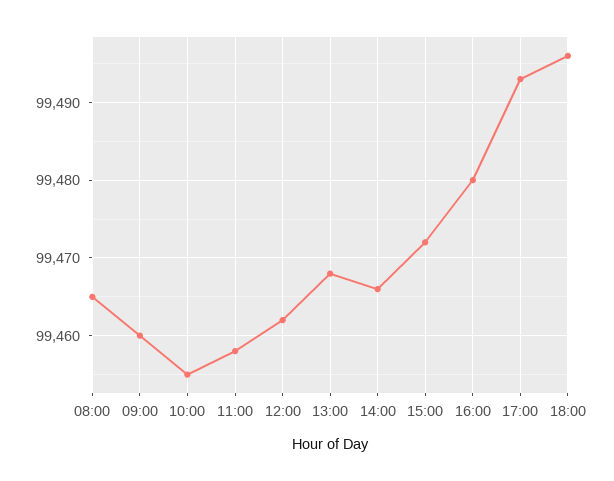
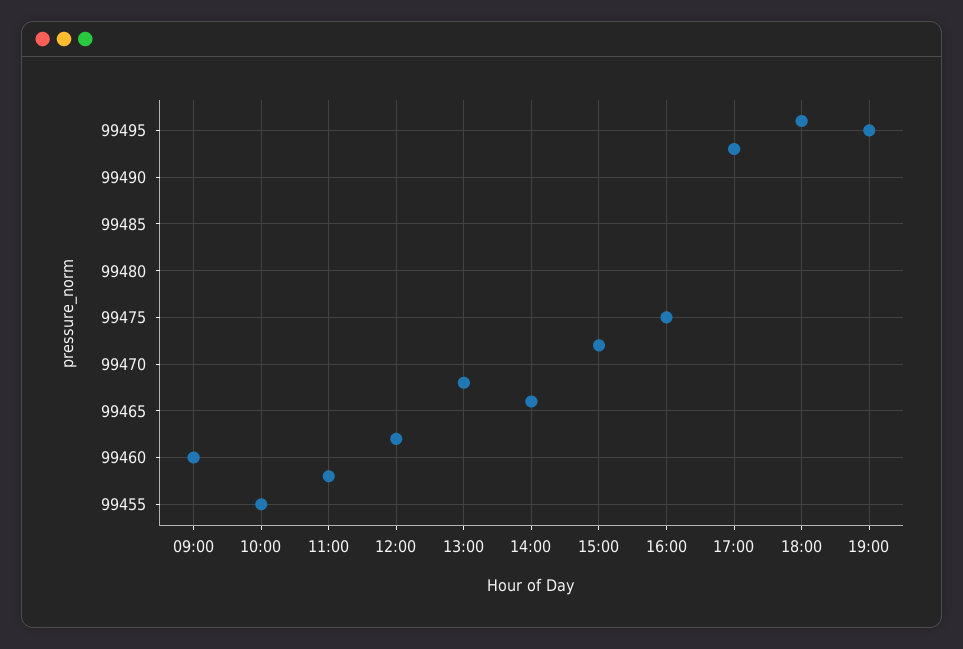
08:00: 99465 -> none
16:00: 99480 -> 99475
19:00: none -> 99495

